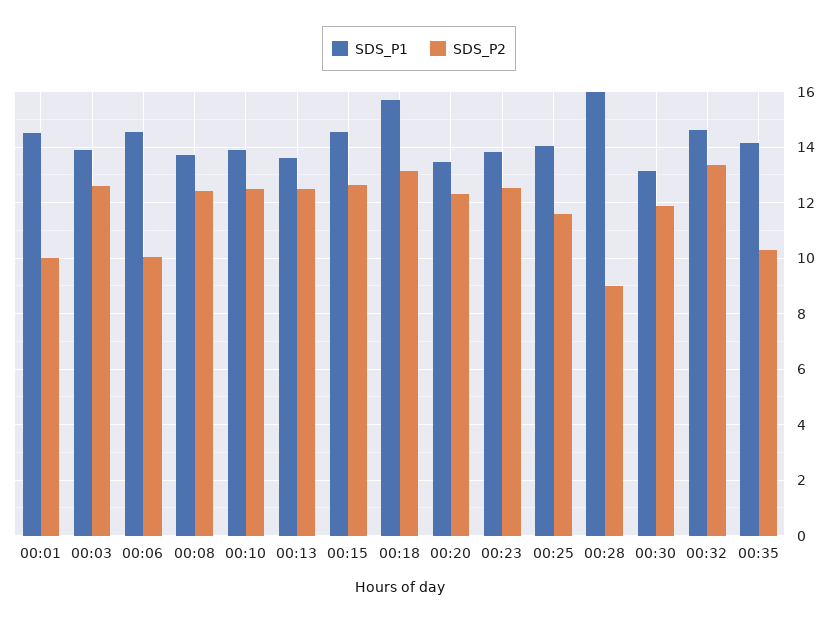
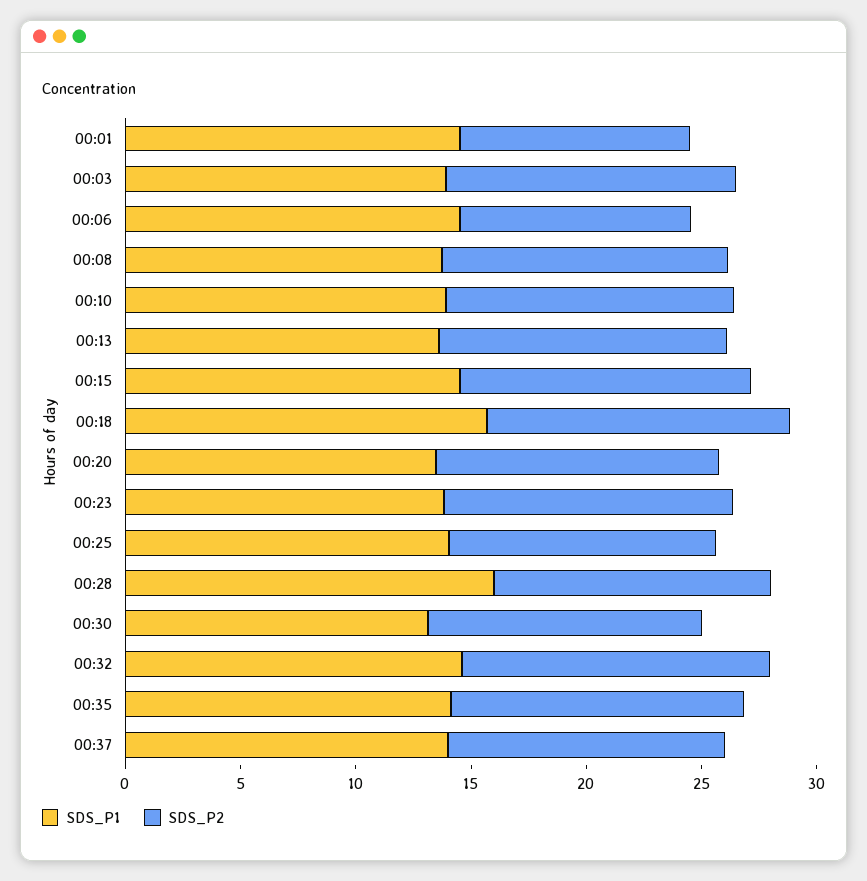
SDS_P2, 00:28: 9 -> 12
SDS_P2, 00:35: 10.25 -> 13
SDS_P1, 00:37: none -> 14
SDS_P2, 00:37: none -> 12

